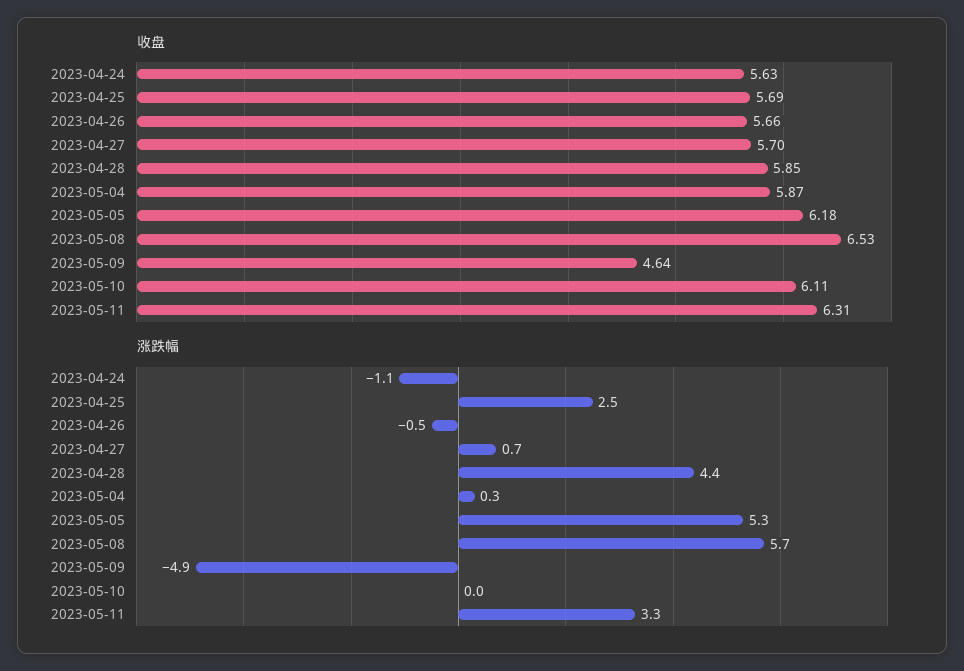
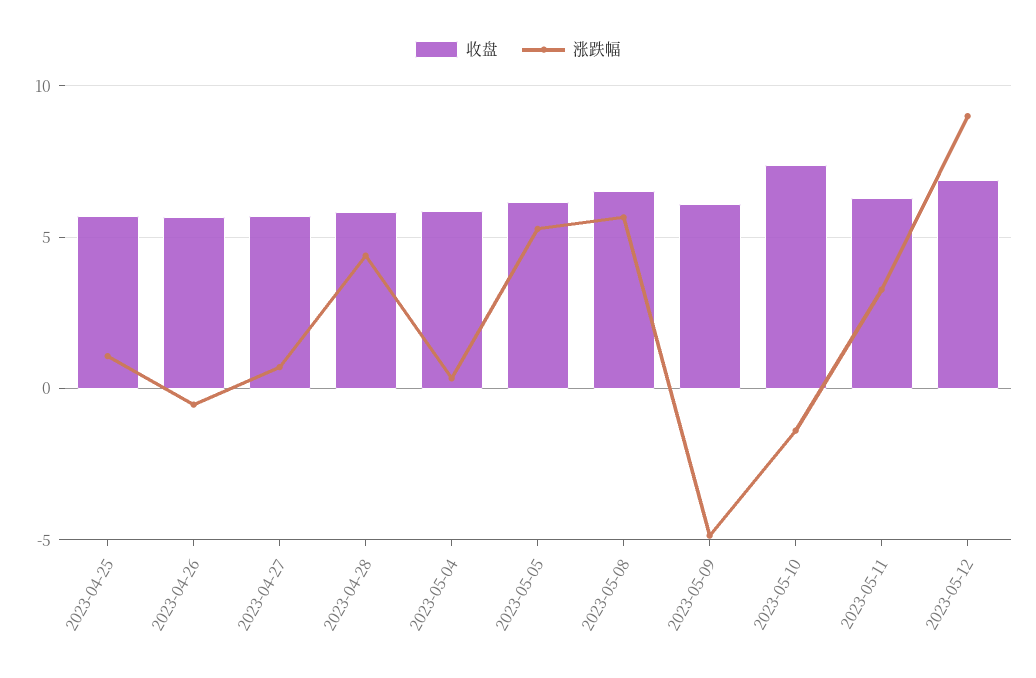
收盘, 2023-04-24: 5.63 -> none
收盘, 2023-05-09: 4.64 -> 6
收盘, 2023-05-10: 6.11 -> 7.5
涨跌幅, 2023-04-24: -1.1 -> none
涨跌幅, 2023-04-25: 2.5 -> 1
涨跌幅, 2023-05-10: 0 -> -1.5
收盘, 2023-05-12: none -> 7
涨跌幅, 2023-05-12: none -> 9

